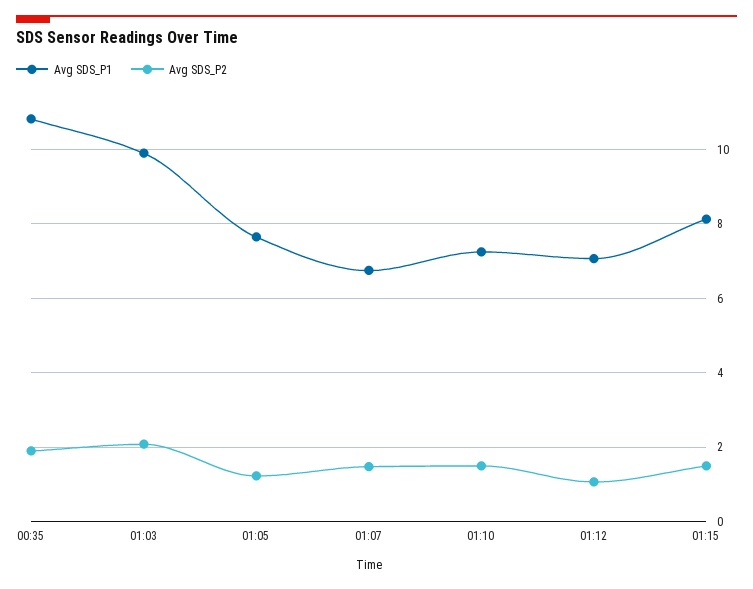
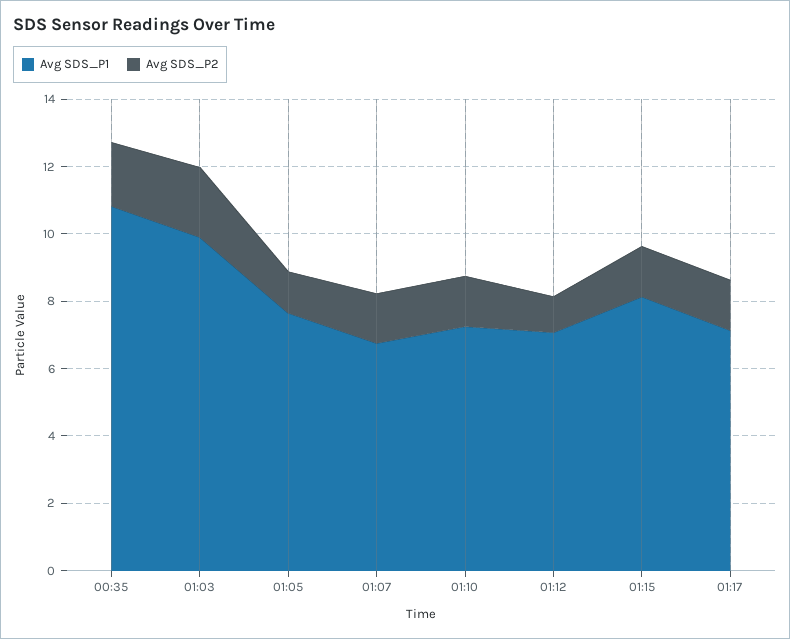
Avg SDS_P1, 01:17: none -> 7
Avg SDS_P2, 01:17: none -> 1.5

